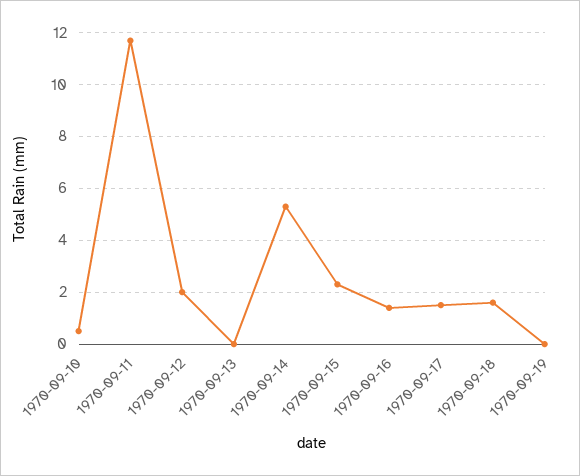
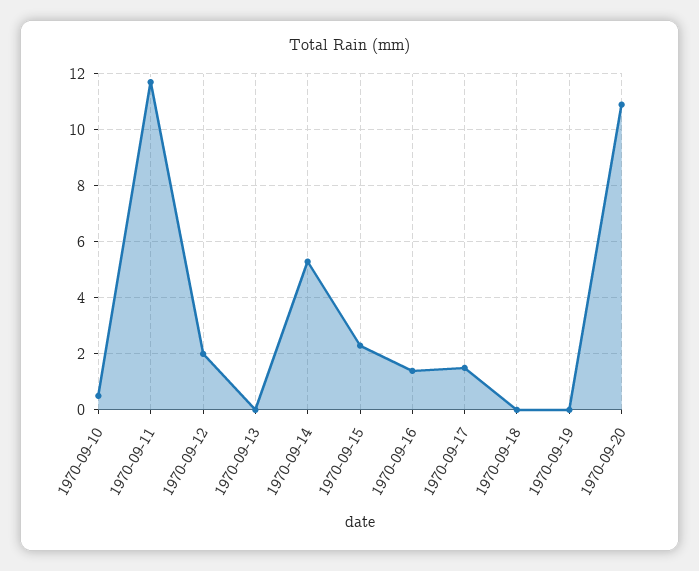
1970-09-18: 1.5 -> 0
1970-09-20: none -> 11

